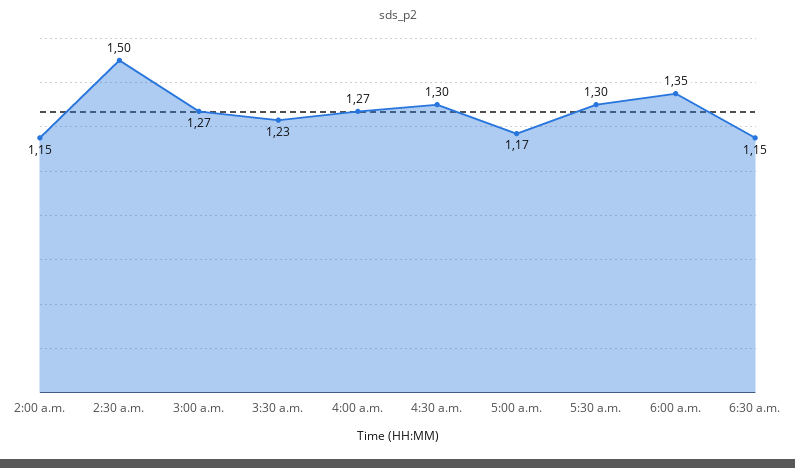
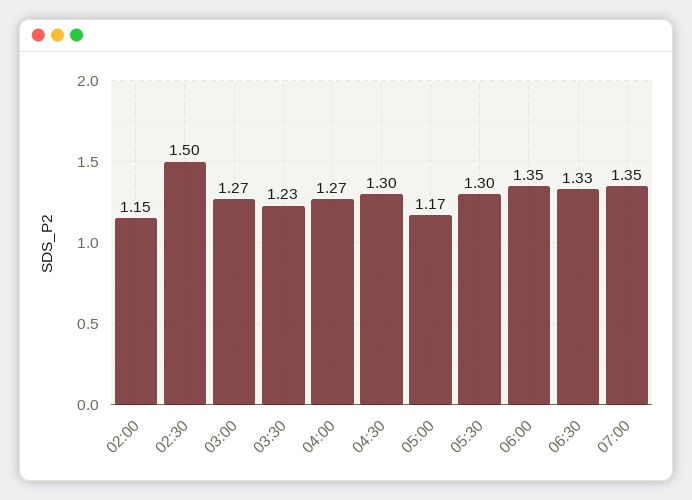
6:30 a.m.: 1.15 -> 1.33
07:00: none -> 1.35

